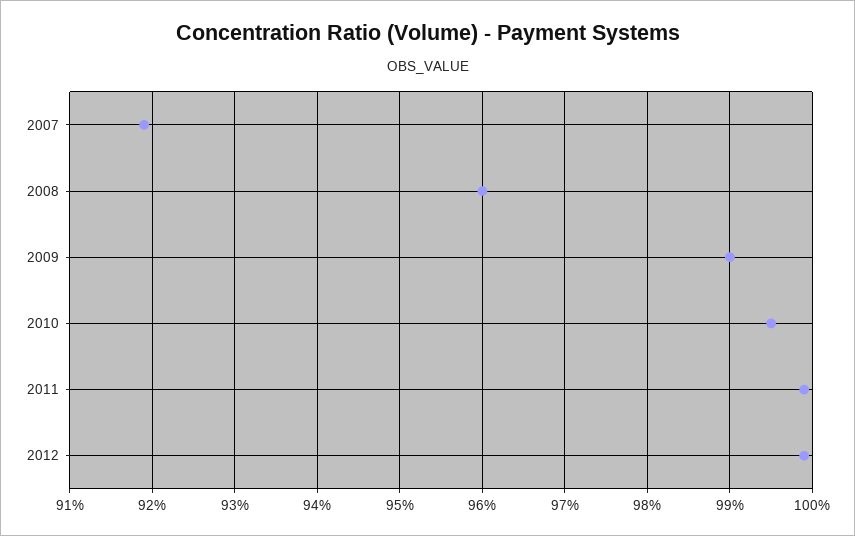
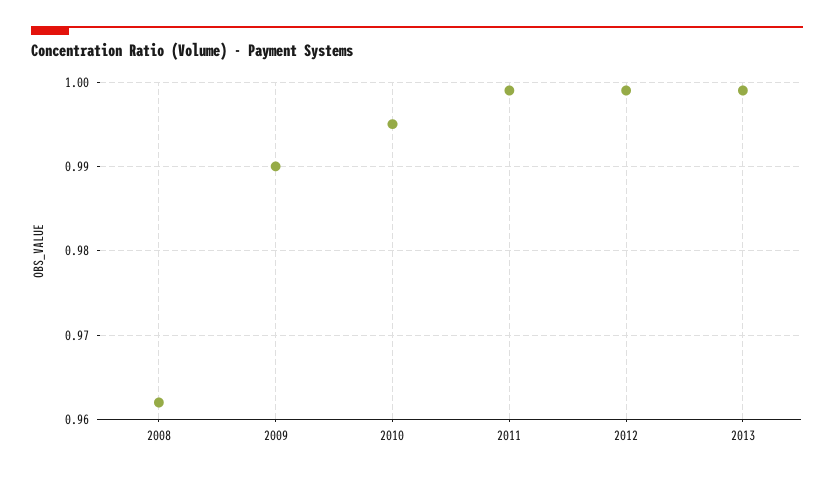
2007: 0.919 -> none
2008: 0.96 -> 0.962
2013: none -> 0.999

